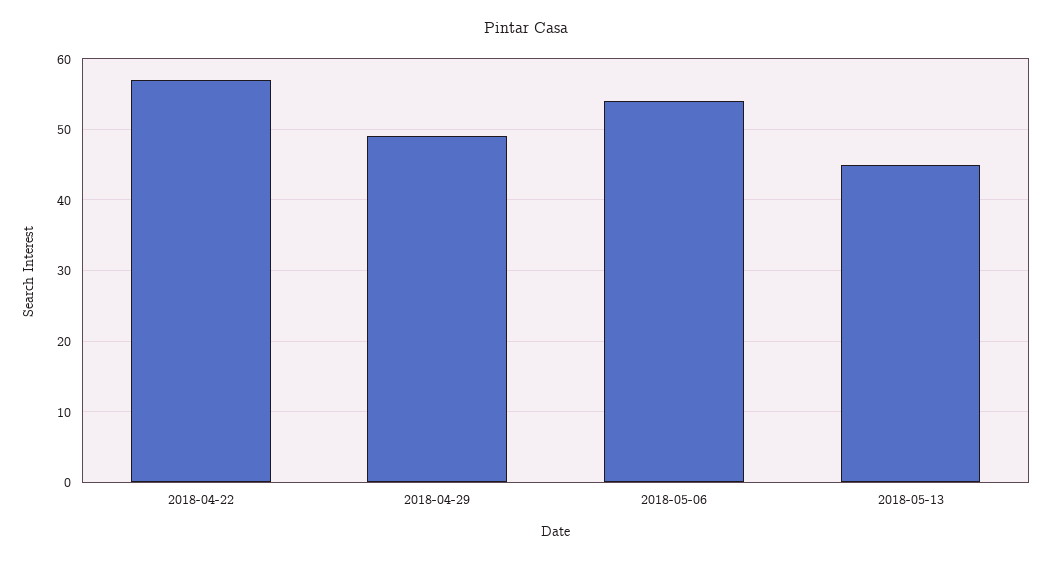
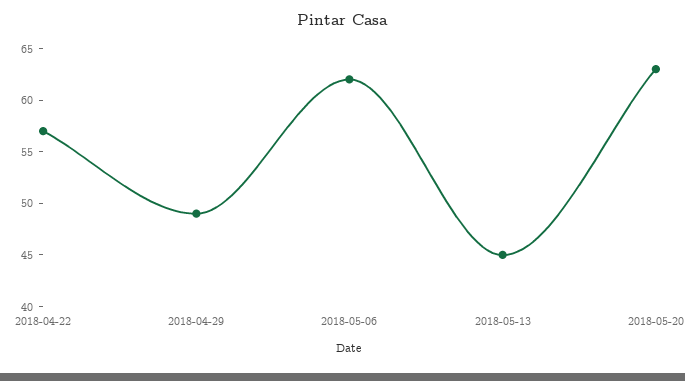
2018-05-06: 54 -> 62
2018-05-20: none -> 63

